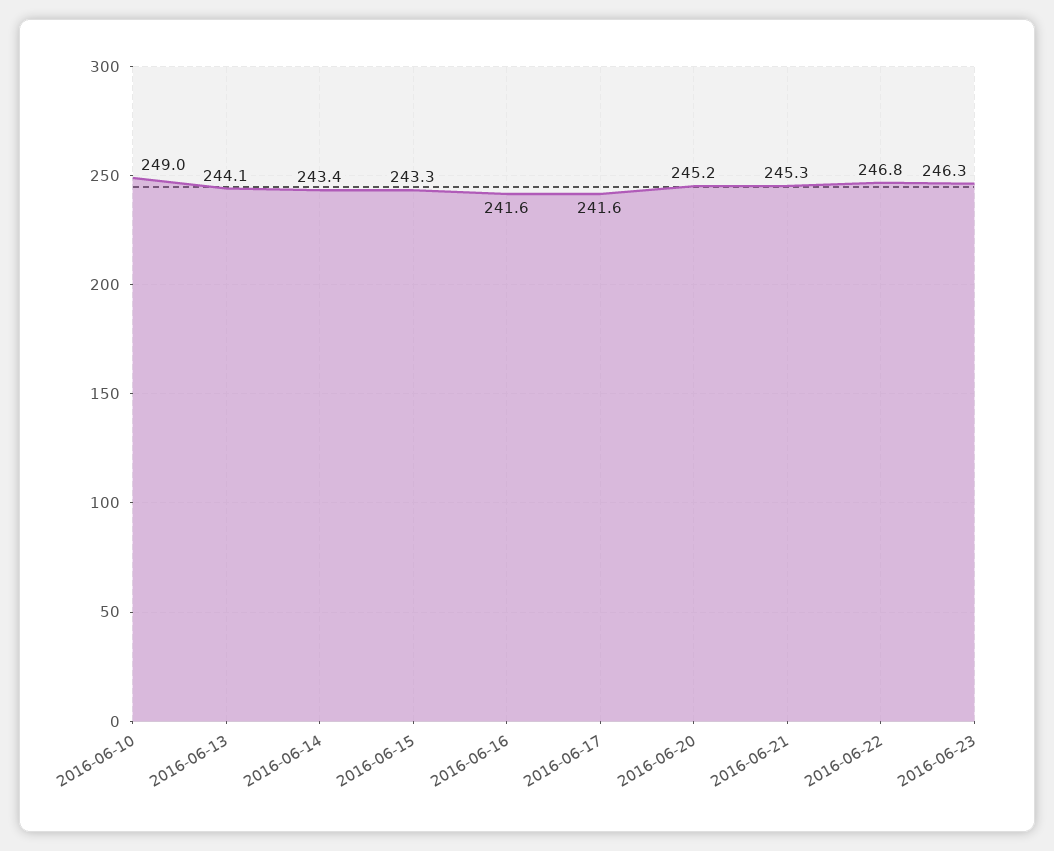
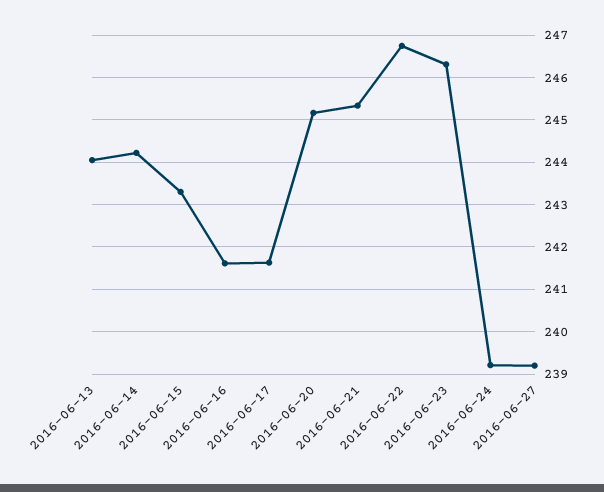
2016-06-10: 249 -> none
2016-06-14: 243.4 -> 244.2
2016-06-24: none -> 239.2
2016-06-27: none -> 239.2

